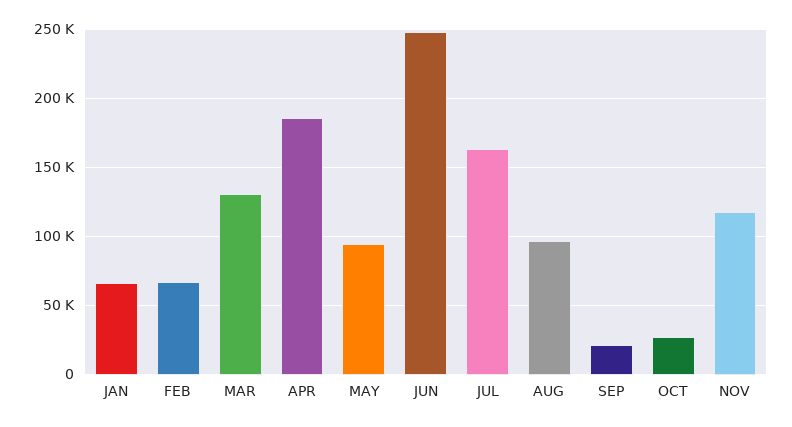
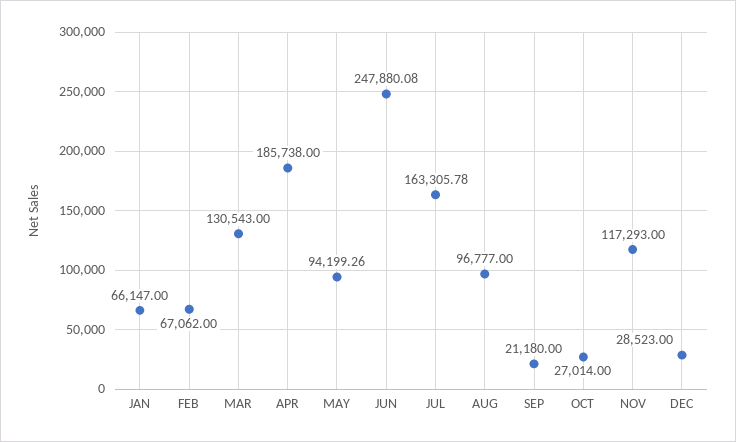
DEC: none -> 28523

